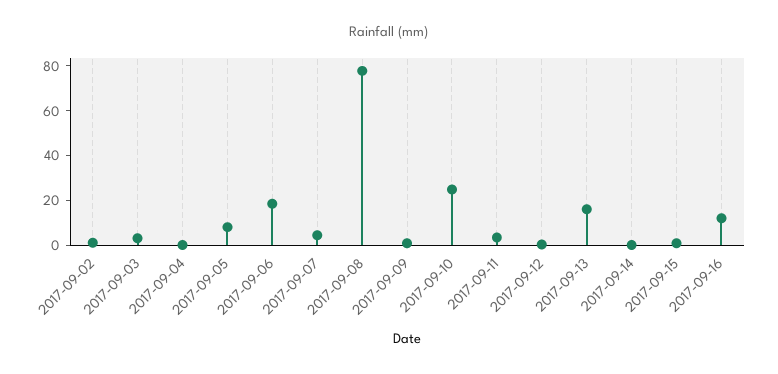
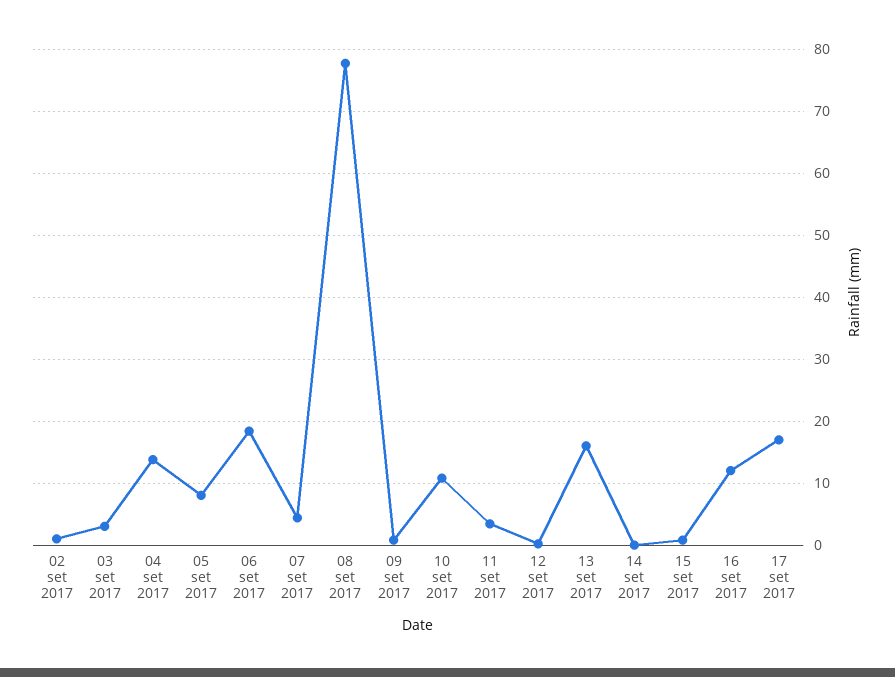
2017-09-04: 0 -> 14
2017-09-10: 25 -> 11
17 set 2017: none -> 17

